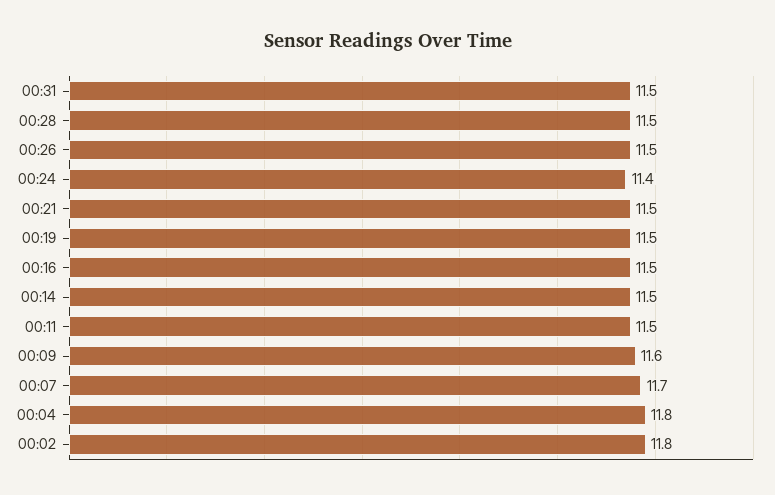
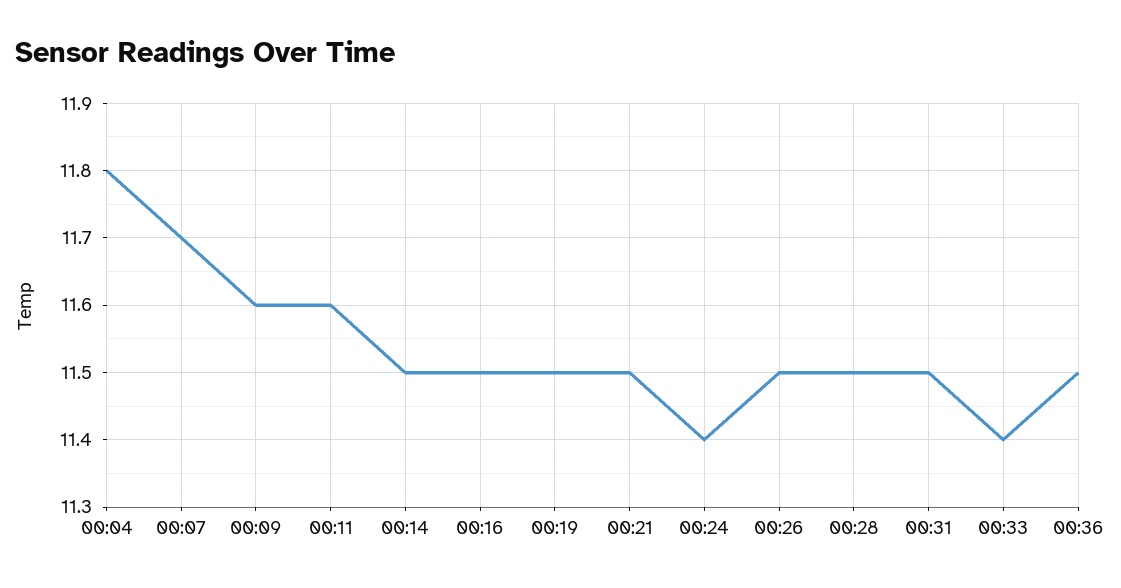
00:11: 11.5 -> 11.6
00:02: 11.8 -> none
00:33: none -> 11.4
00:36: none -> 11.5

